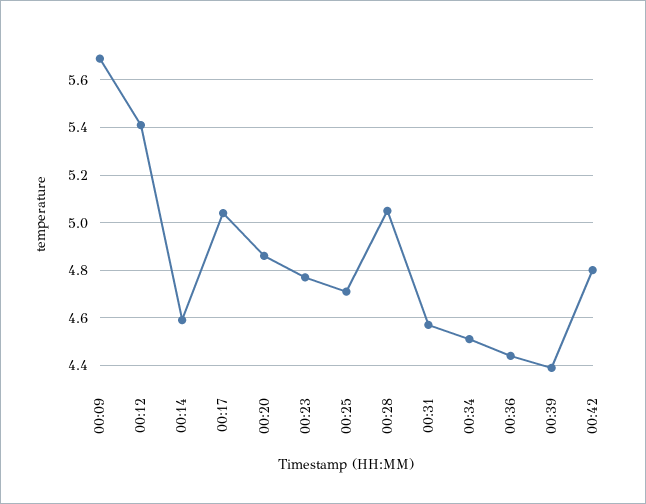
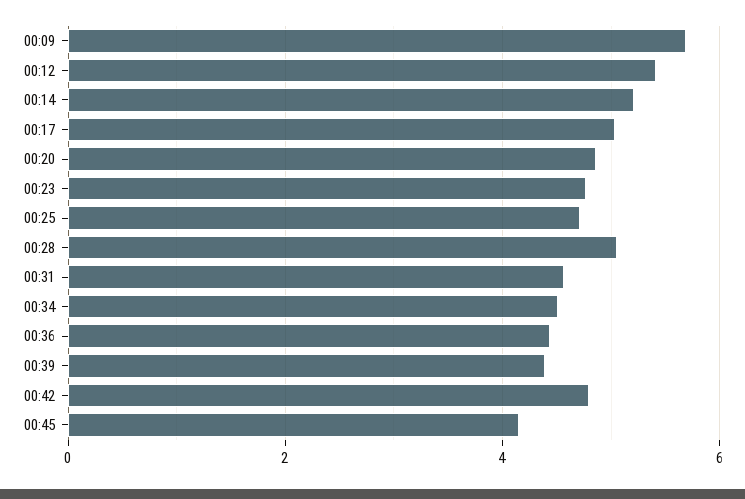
00:14: 4.6 -> 5.2
00:45: none -> 4.2

